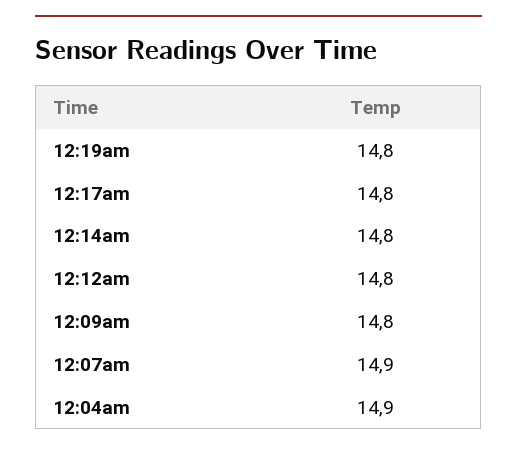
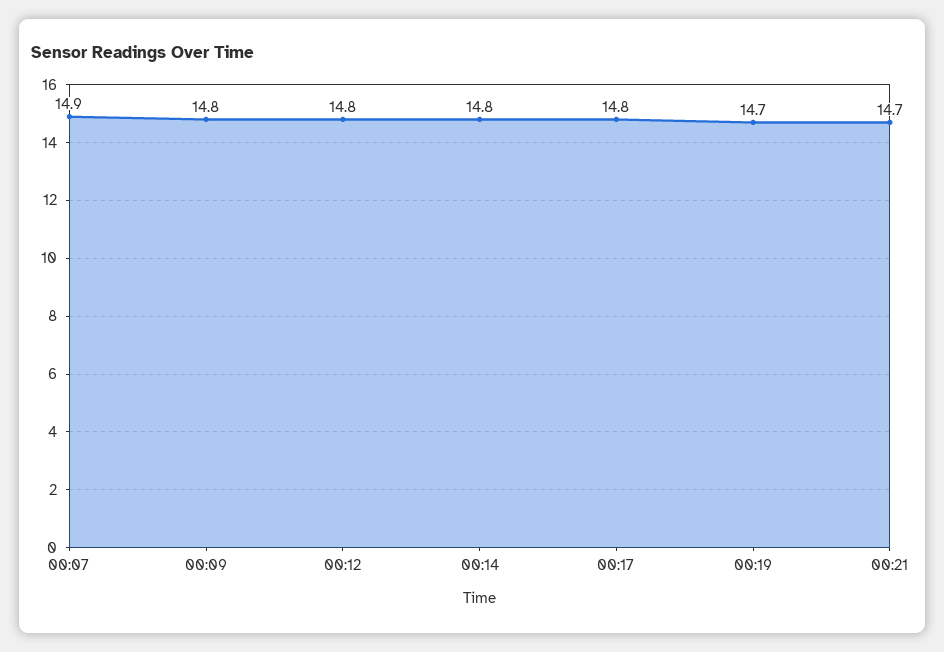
12:19am: 14.8 -> 14.7
12:04am: 14.9 -> none
00:21: none -> 14.7

